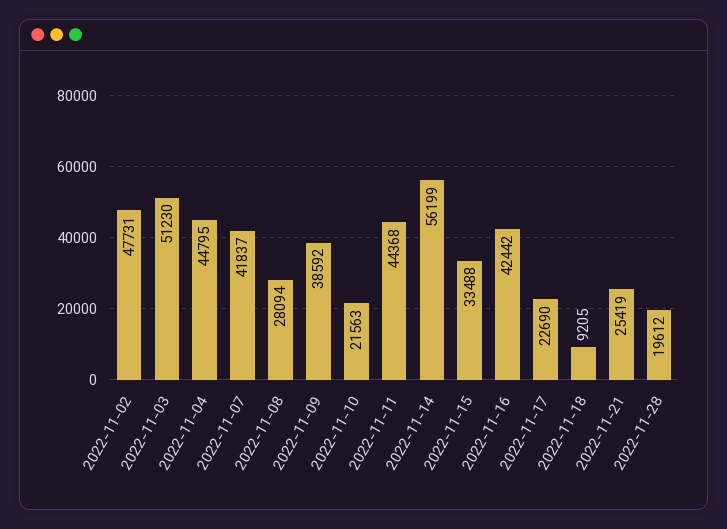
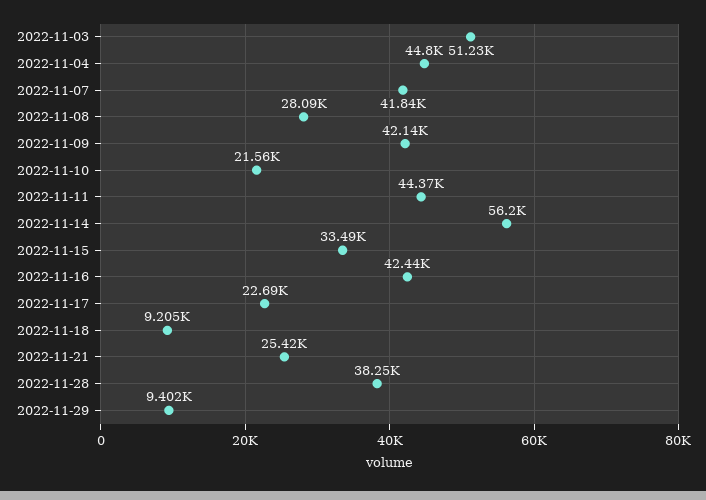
2022-11-02: 47731 -> none
2022-11-09: 38592 -> 42140
2022-11-28: 19612 -> 38250
2022-11-29: none -> 9402

